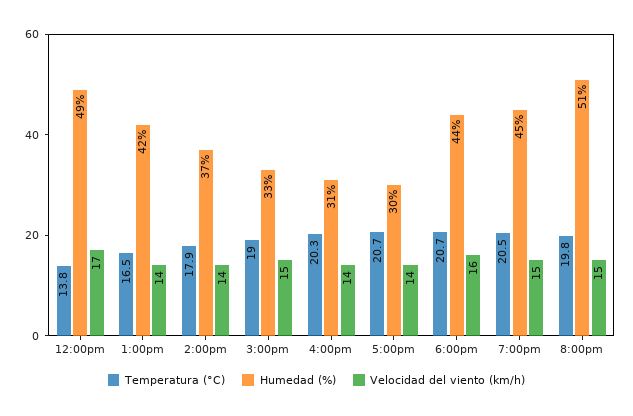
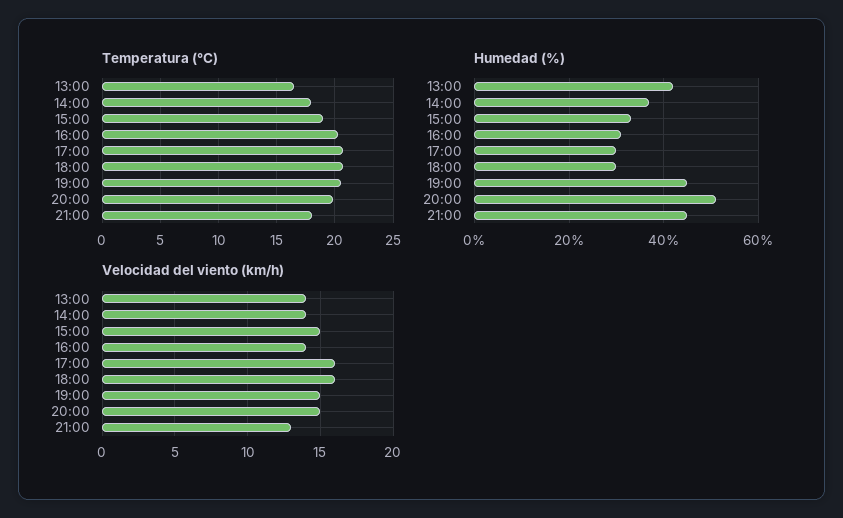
Temperatura (°C), 12:00pm: 13.8 -> none
Humedad (%), 12:00pm: 49 -> none
Velocidad del viento (km/h), 12:00pm: 17 -> none
Velocidad del viento (km/h), 5:00pm: 14 -> 16
Humedad (%), 6:00pm: 44 -> 30
Temperatura (°C), 21:00: none -> 18
Humedad (%), 21:00: none -> 45
Velocidad del viento (km/h), 21:00: none -> 13

